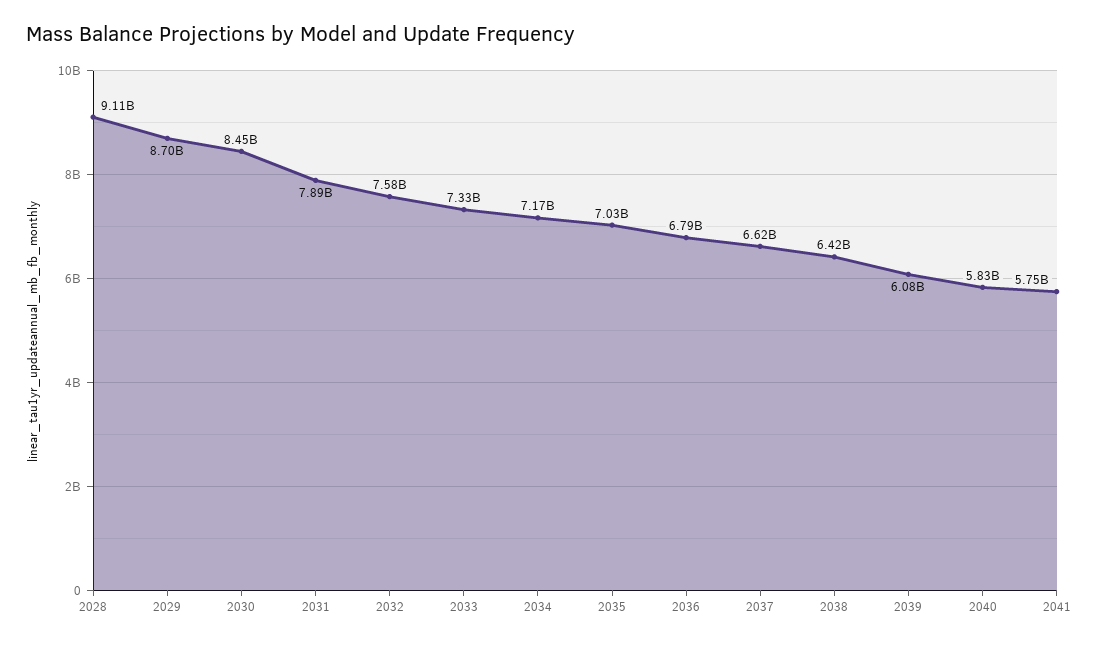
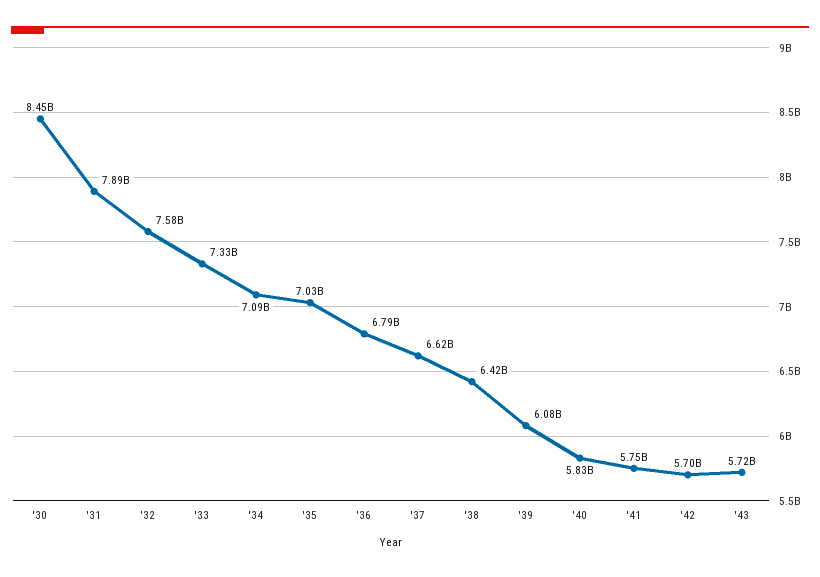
2028: 9110000000 -> none
2029: 8700000000 -> none
2034: 7170000000 -> 7090000000
'42: none -> 5700000000
'43: none -> 5720000000

